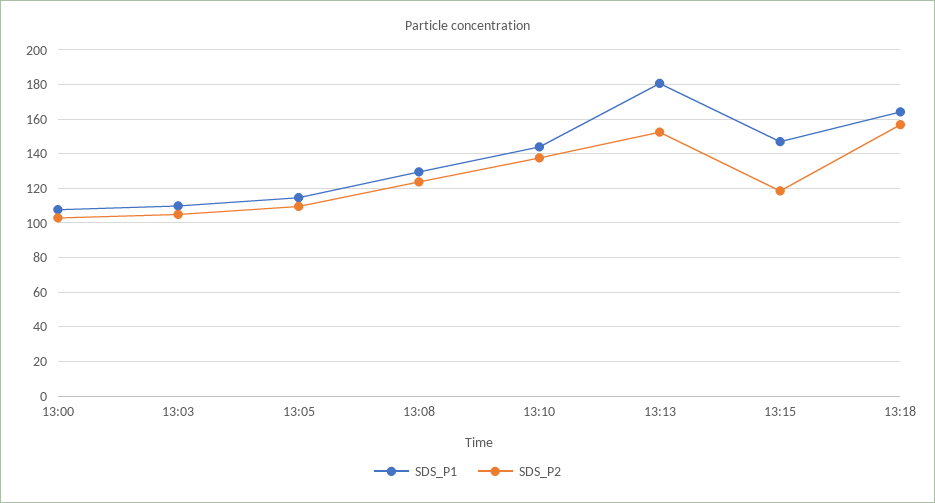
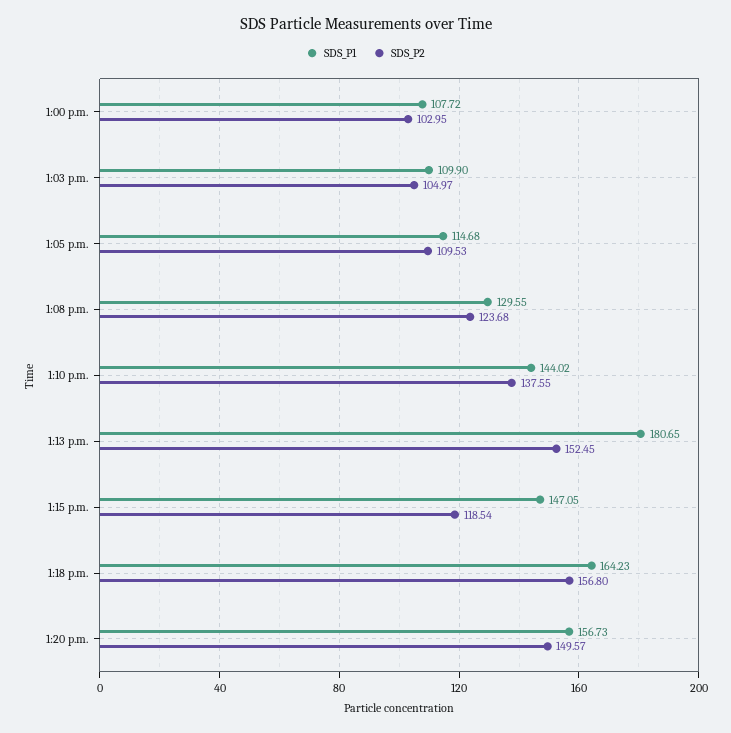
SDS_P1, 1:20 p.m.: none -> 156.73
SDS_P2, 1:20 p.m.: none -> 149.57

